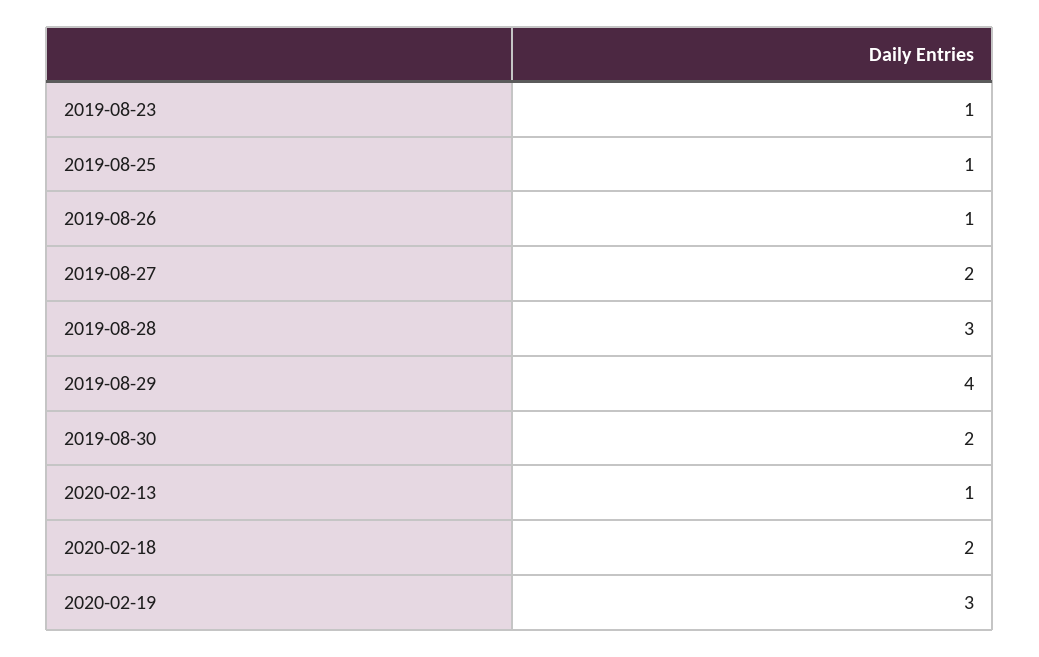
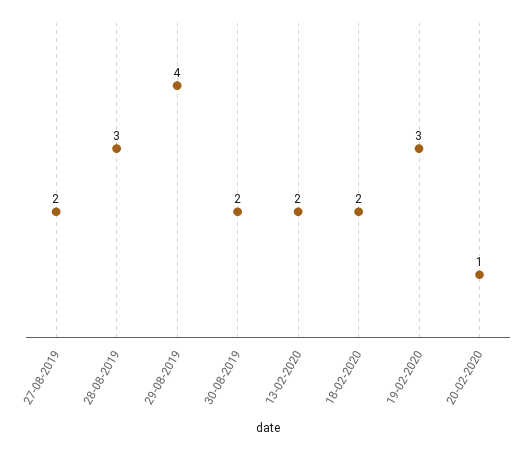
2019-08-23: 1 -> none
2019-08-25: 1 -> none
2019-08-26: 1 -> none
2020-02-13: 1 -> 2
20-02-2020: none -> 1

